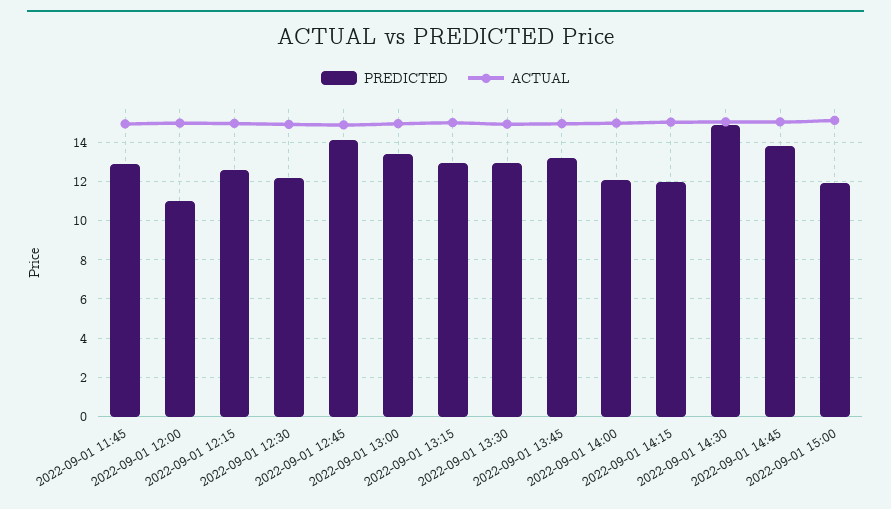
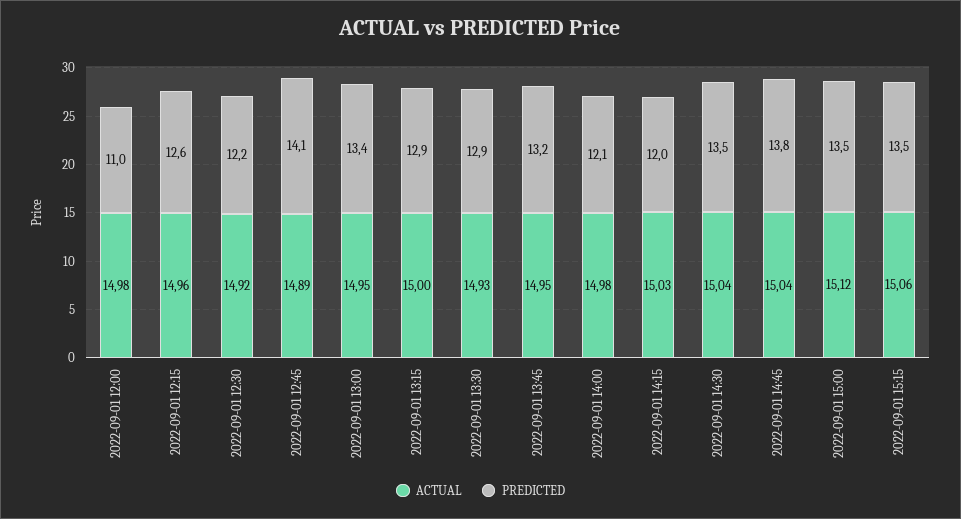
PREDICTED, 2022-09-01 11:45: 13 -> none
ACTUAL, 2022-09-01 11:45: 15 -> none
PREDICTED, 2022-09-01 14:30: 15 -> 13.5
PREDICTED, 2022-09-01 15:00: 12 -> 13.5
ACTUAL, 2022-09-01 15:15: none -> 15.06
PREDICTED, 2022-09-01 15:15: none -> 13.5

